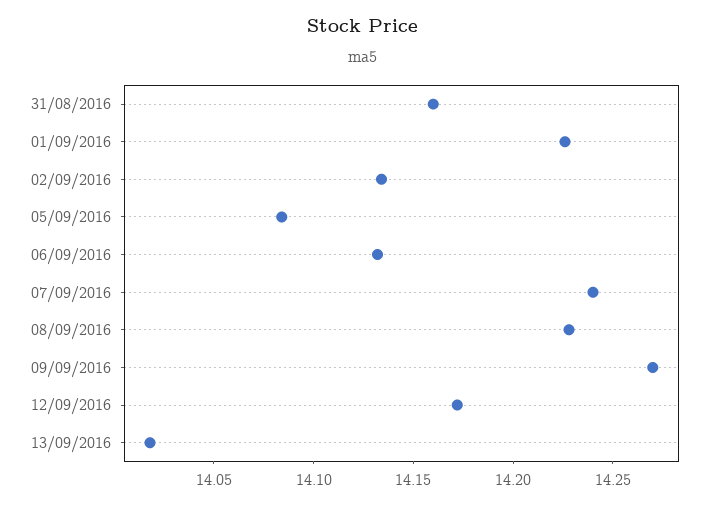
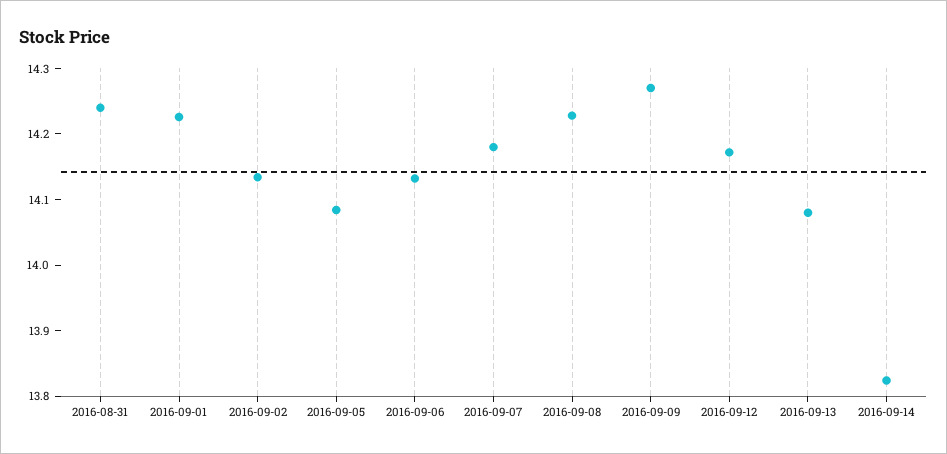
31/08/2016: 14.16 -> 14.24
07/09/2016: 14.24 -> 14.18
13/09/2016: 14.02 -> 14.08
2016-09-14: none -> 13.82

